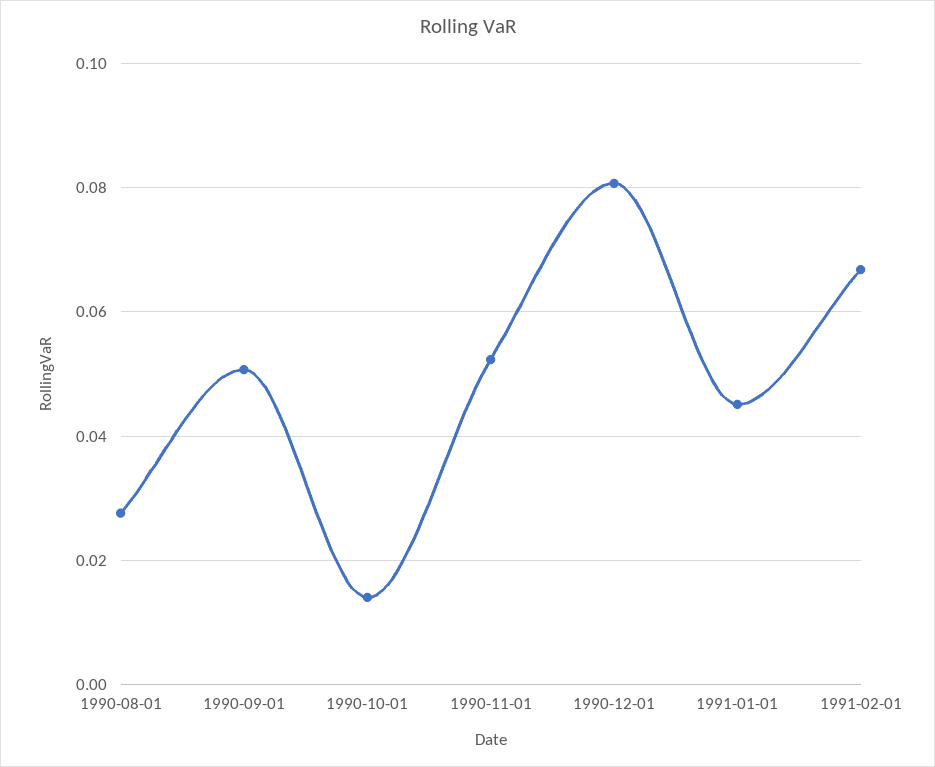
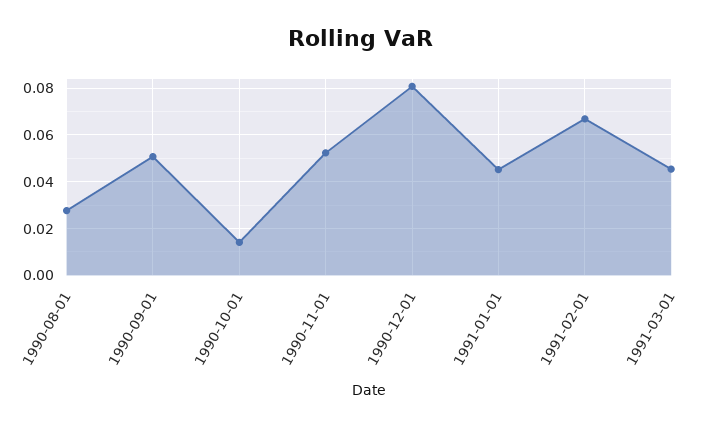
1991-03-01: none -> 0.045

